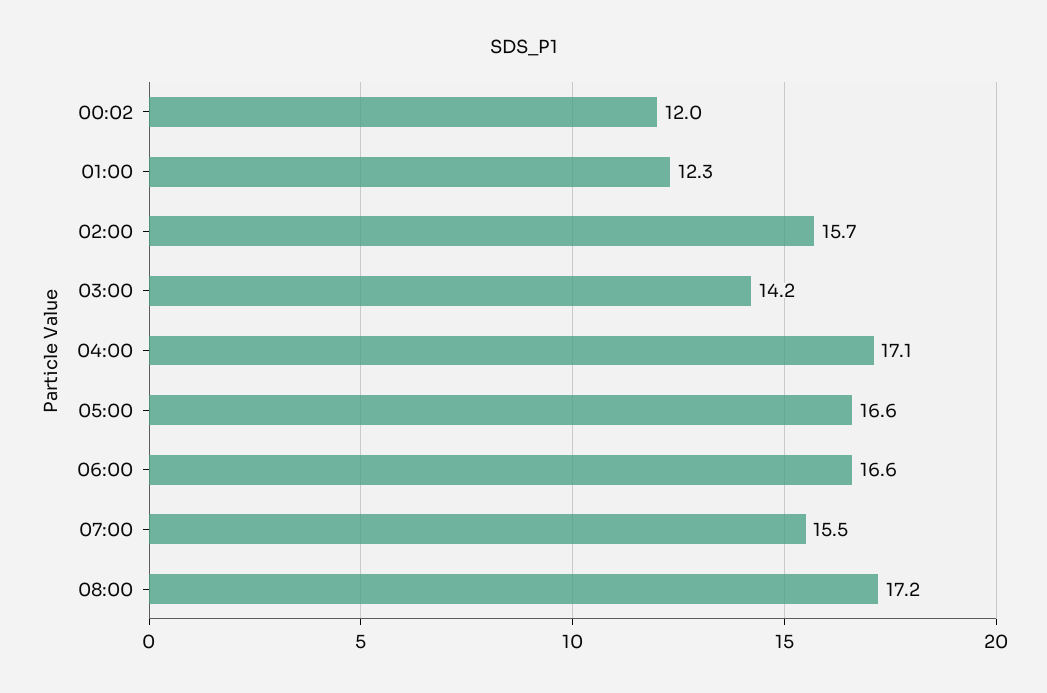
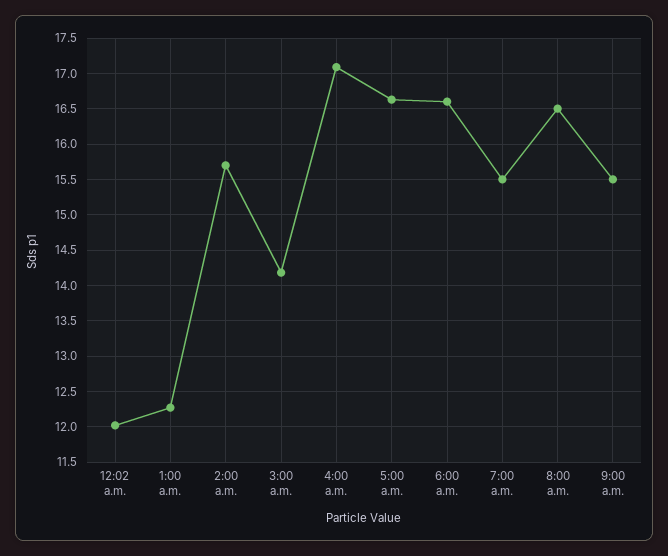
08:00: 17.2 -> 16.5
9:00 a.m.: none -> 15.5

